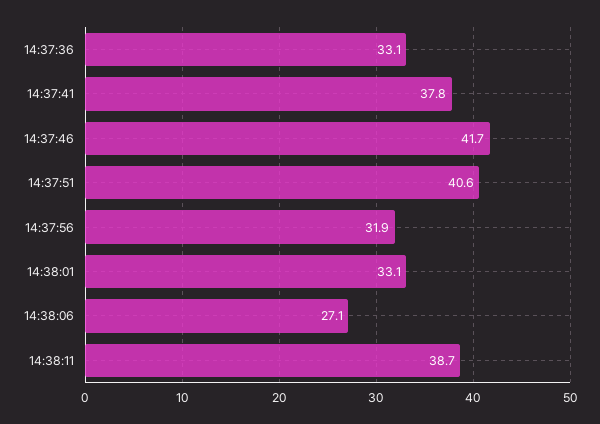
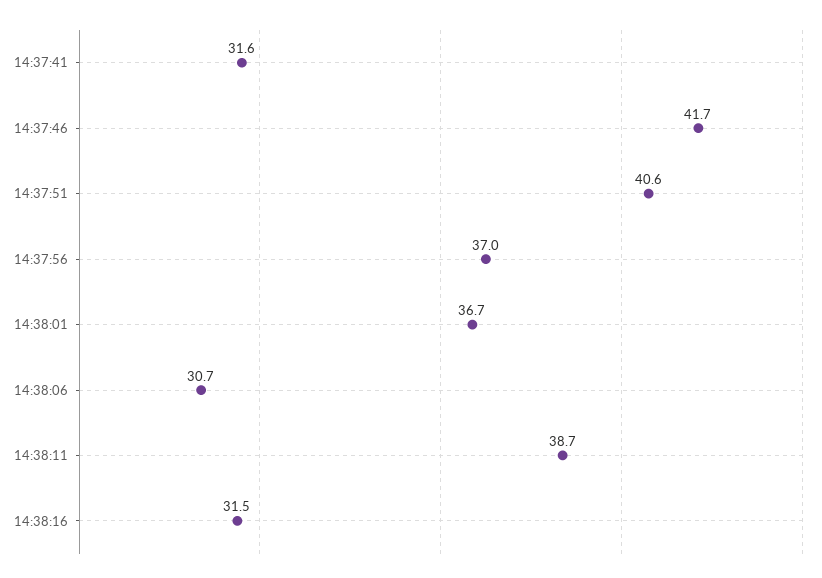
14:37:36: 33.1 -> none
14:37:41: 37.8 -> 31.6
14:37:56: 31.9 -> 37
14:38:01: 33.1 -> 36.7
14:38:06: 27.1 -> 30.7
14:38:16: none -> 31.5

